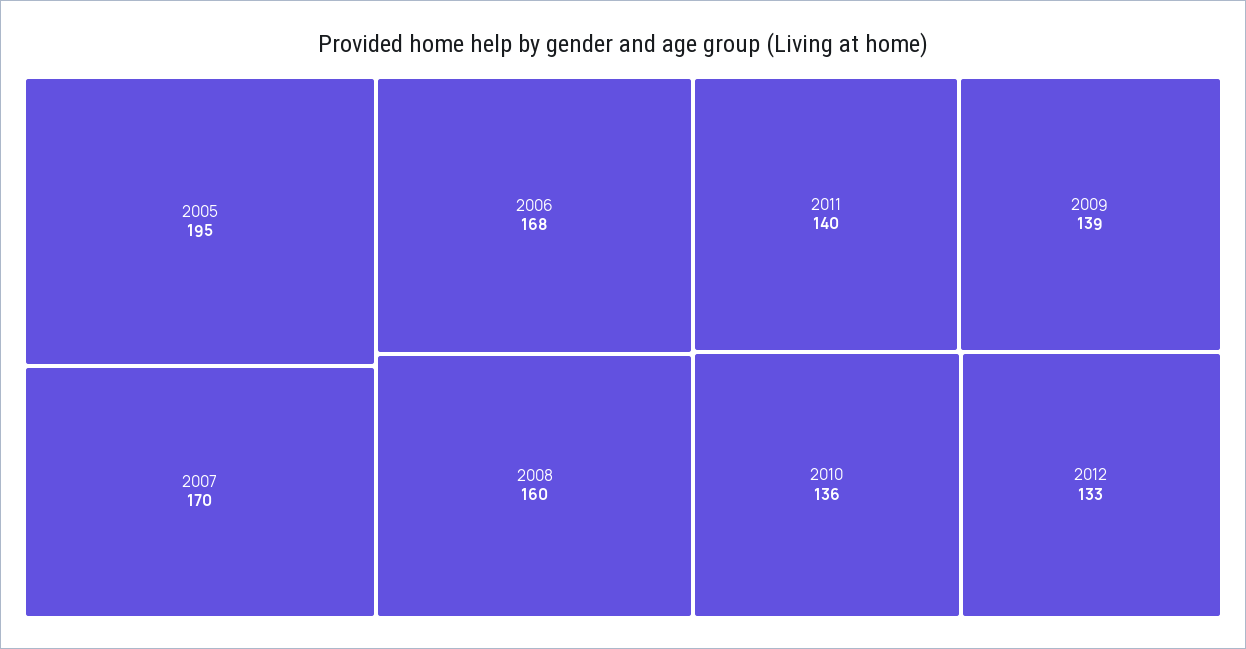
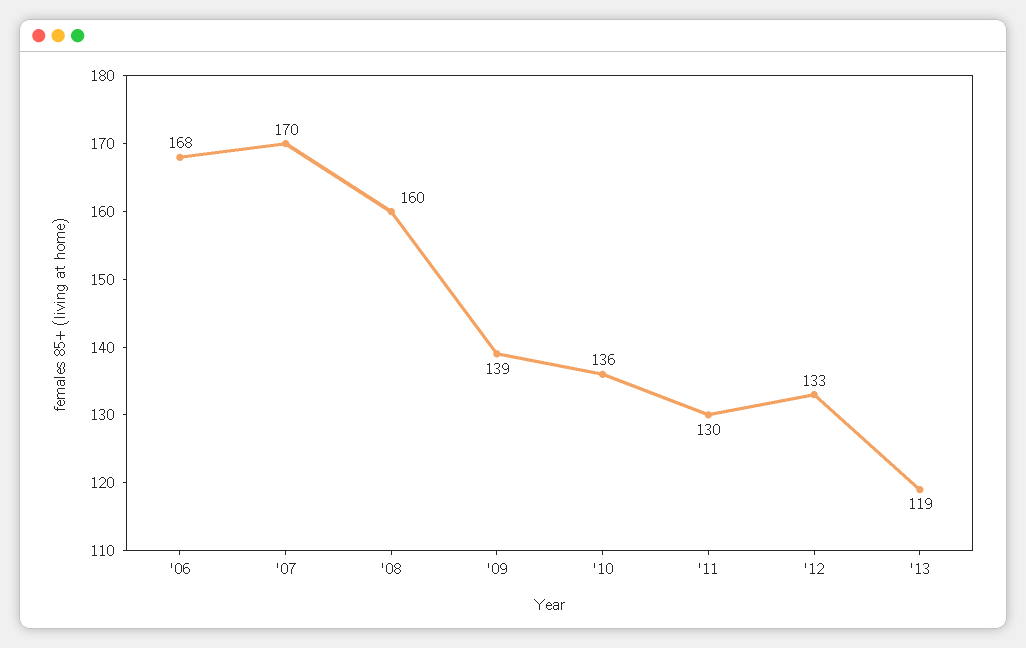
2005: 195 -> none
2011: 140 -> 130
'13: none -> 119

